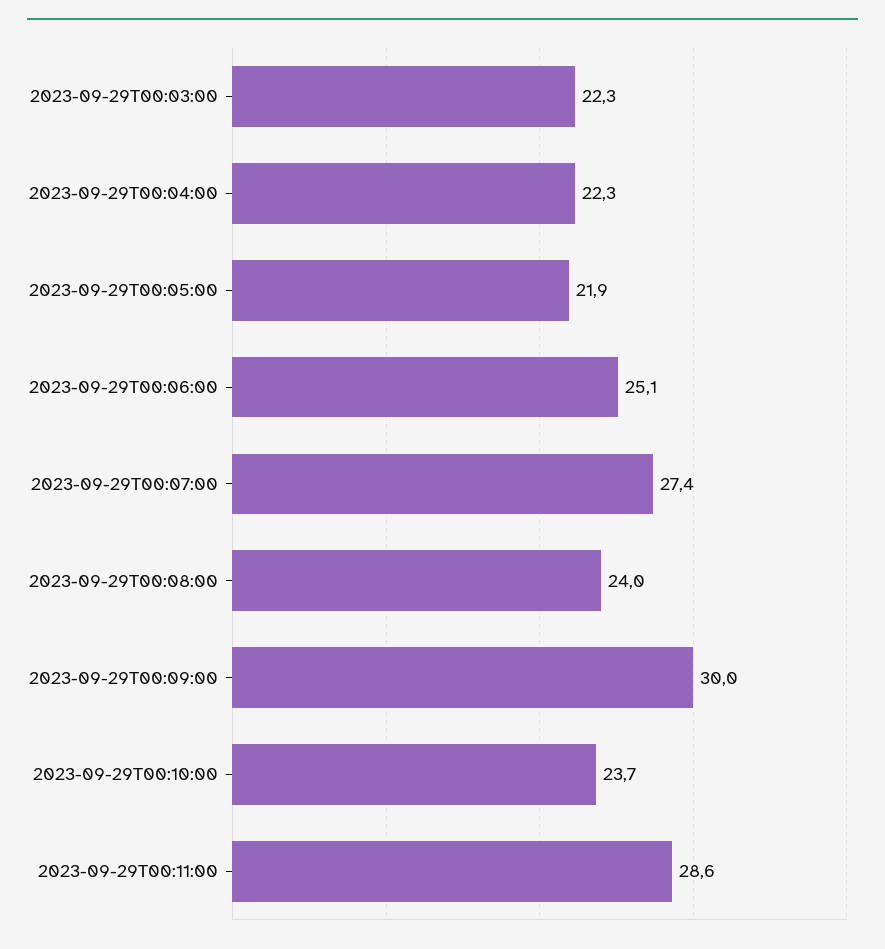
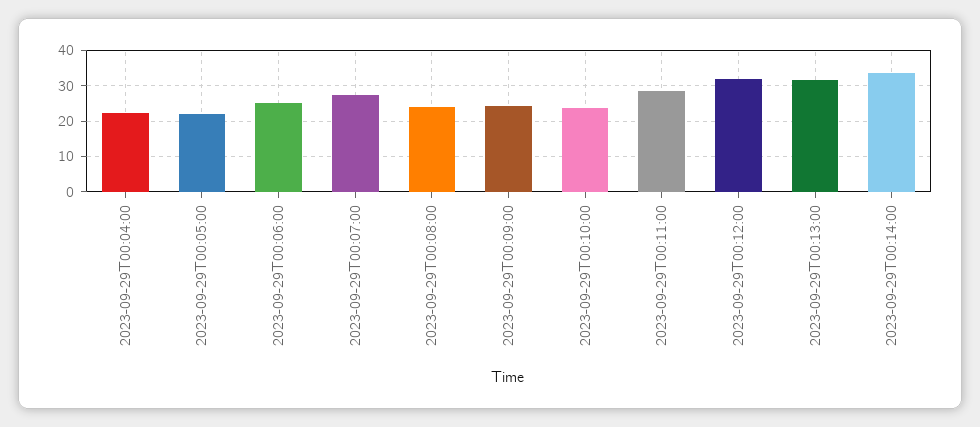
2023-09-29T00:03:00: 22.3 -> none
2023-09-29T00:09:00: 30 -> 24
2023-09-29T00:12:00: none -> 32
2023-09-29T00:13:00: none -> 32
2023-09-29T00:14:00: none -> 34

